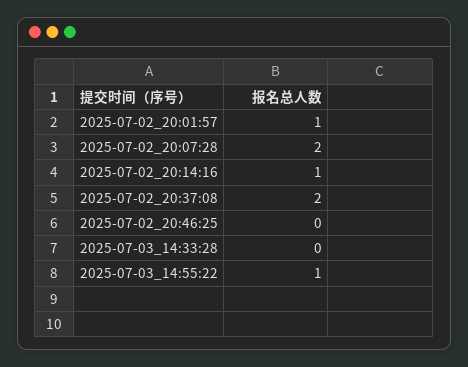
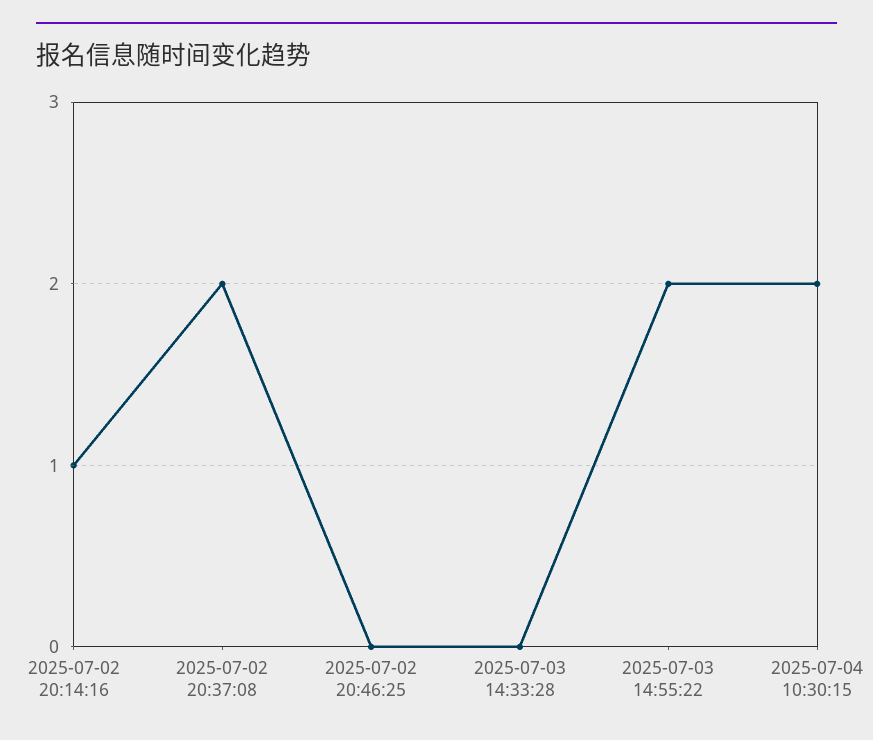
2025-07-02_20:01:57: 1 -> none
2025-07-02_20:07:28: 2 -> none
2025-07-03_14:55:22: 1 -> 2
2025-07-04 10:30:15: none -> 2

